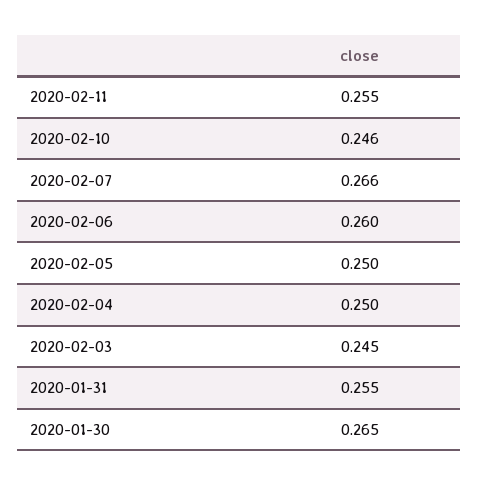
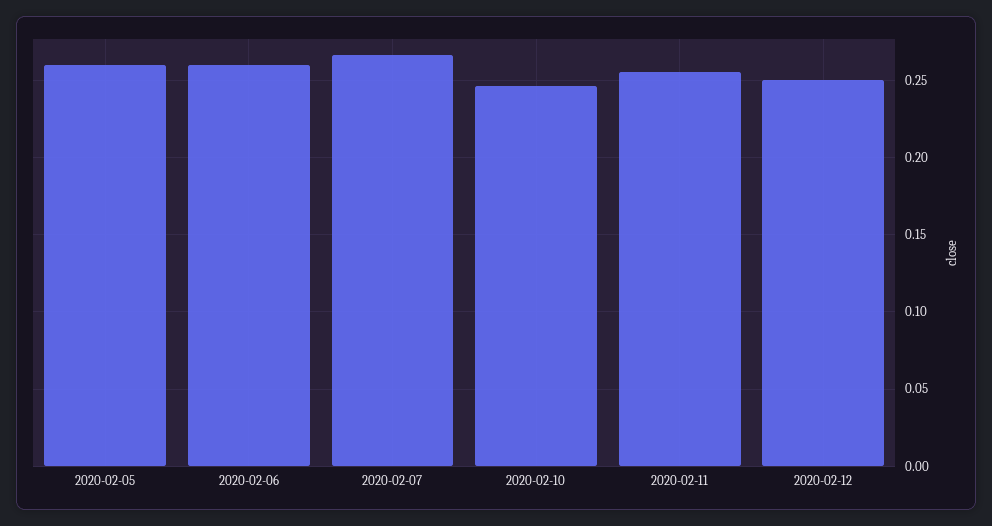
2020-02-05: 0.25 -> 0.26
2020-02-04: 0.25 -> none
2020-02-03: 0.245 -> none
2020-01-31: 0.255 -> none
2020-01-30: 0.265 -> none
2020-02-12: none -> 0.25

